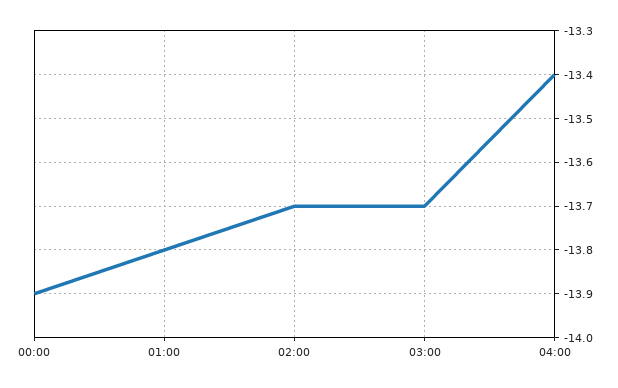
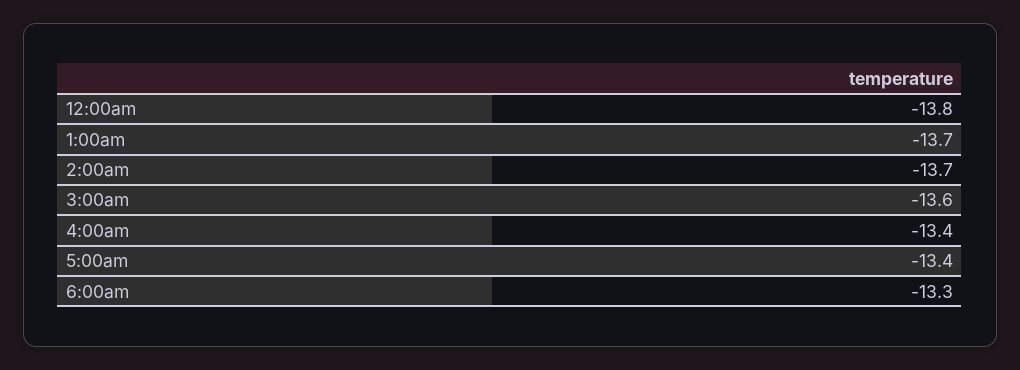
00:00: -13.9 -> -13.8
01:00: -13.8 -> -13.7
03:00: -13.7 -> -13.6
5:00am: none -> -13.4
6:00am: none -> -13.3

